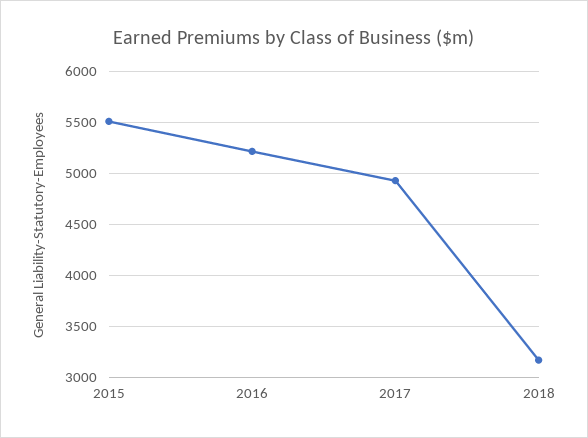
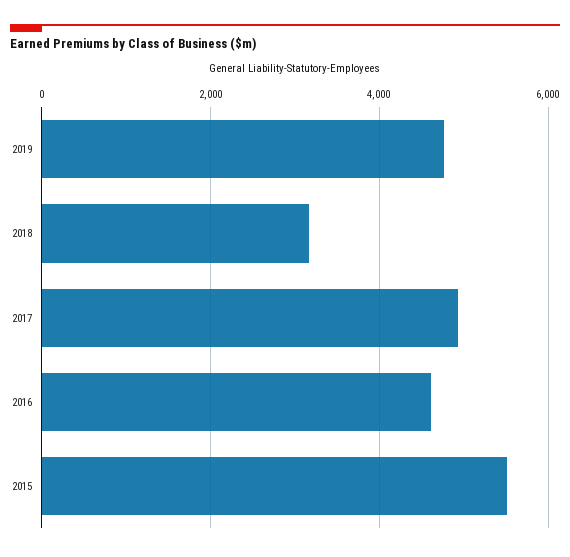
2016: 5200 -> 4600
2019: none -> 4800

